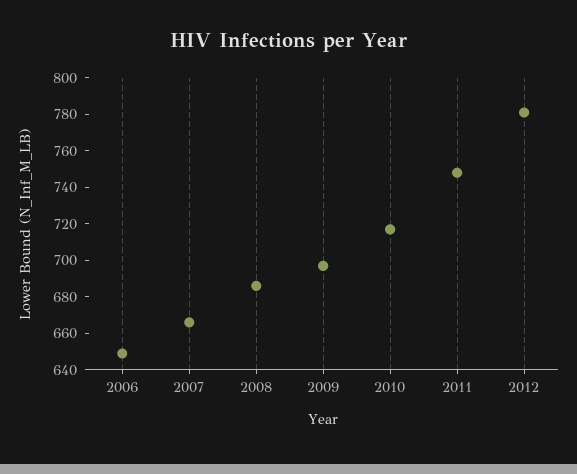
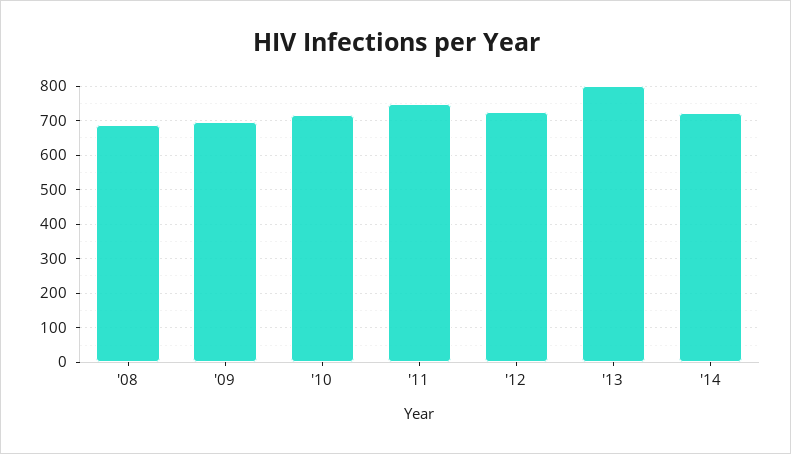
2006: 650 -> none
2007: 665 -> none
2012: 780 -> 720
'13: none -> 800
'14: none -> 720

